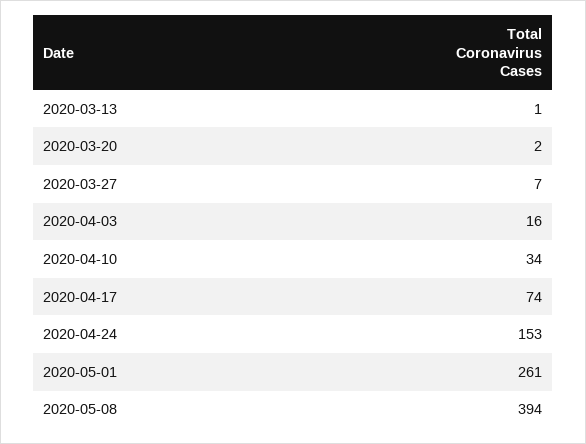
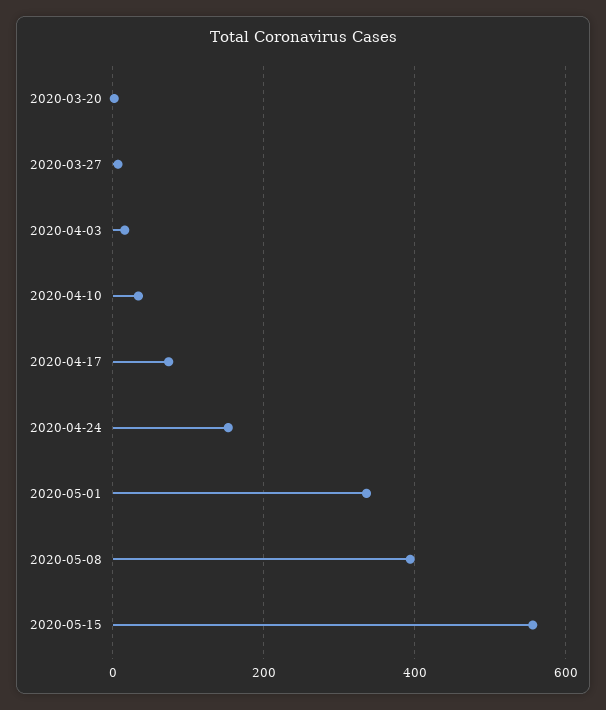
2020-03-13: 1 -> none
2020-05-01: 261 -> 340
2020-05-15: none -> 560

